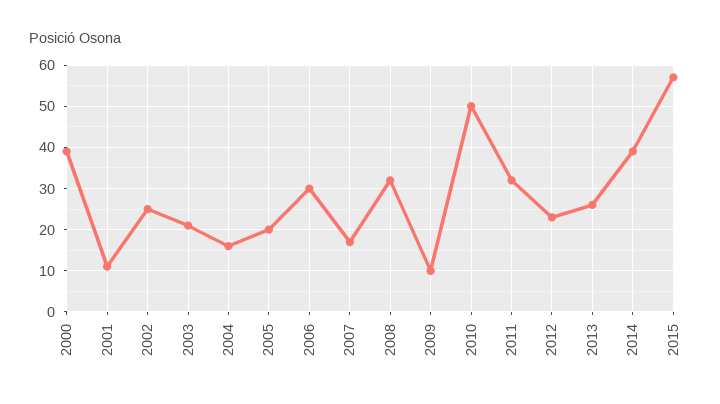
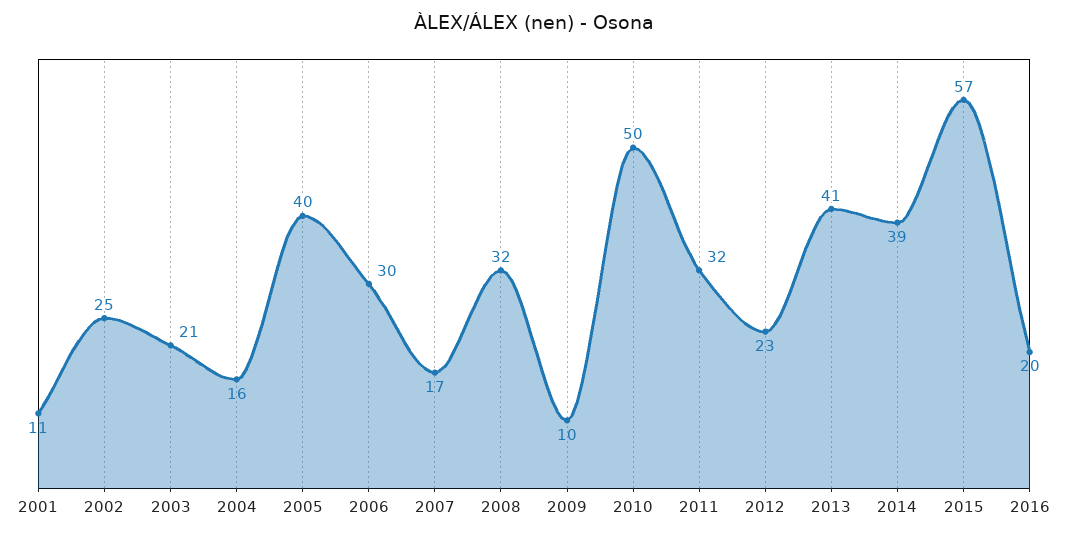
2000: 40 -> none
2005: 20 -> 40
2013: 25 -> 41
2016: none -> 20

